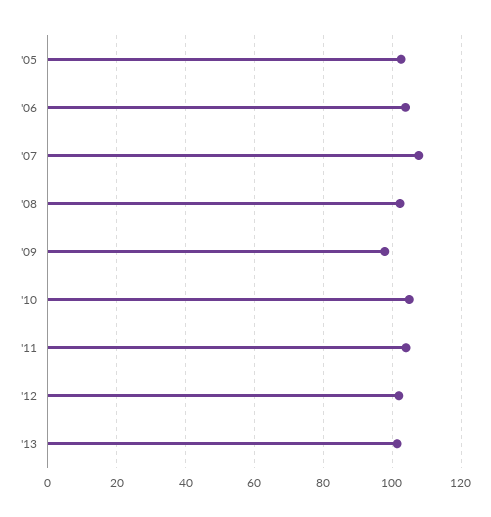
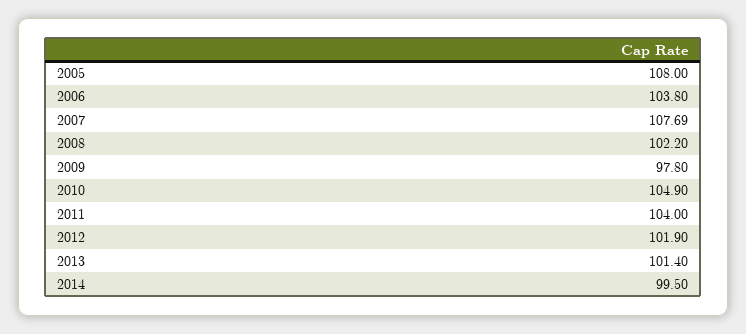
'05: 102 -> 108
2014: none -> 99.5

